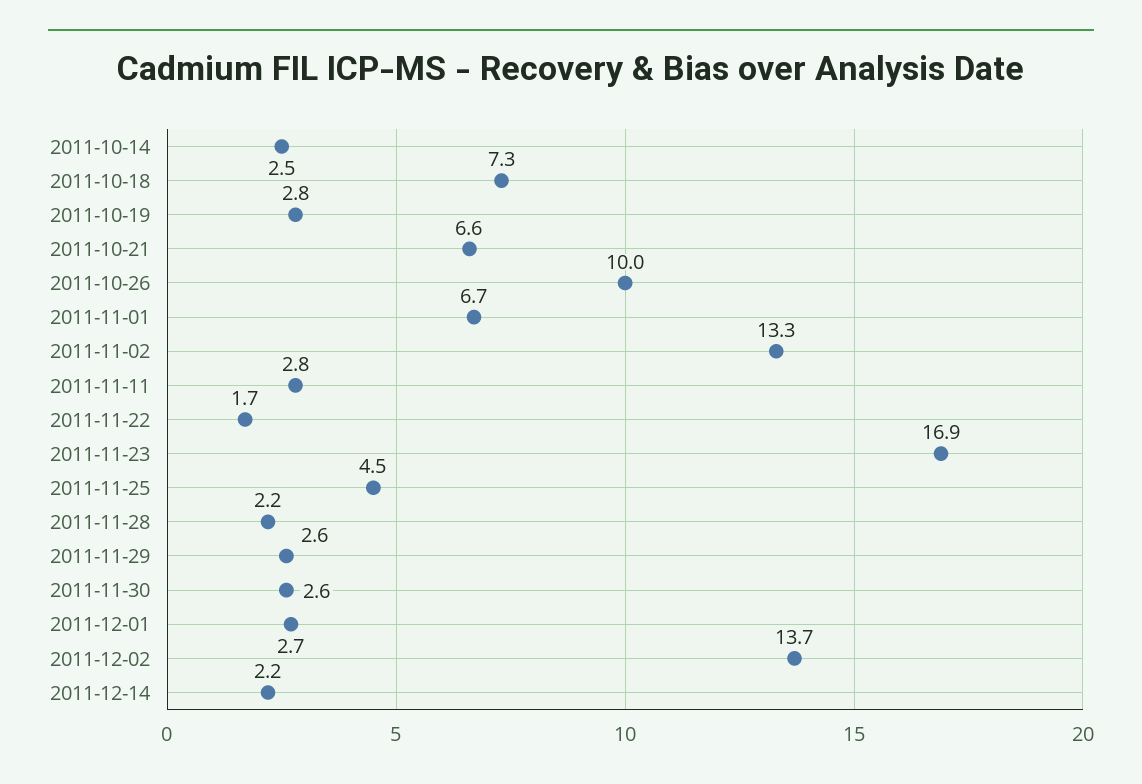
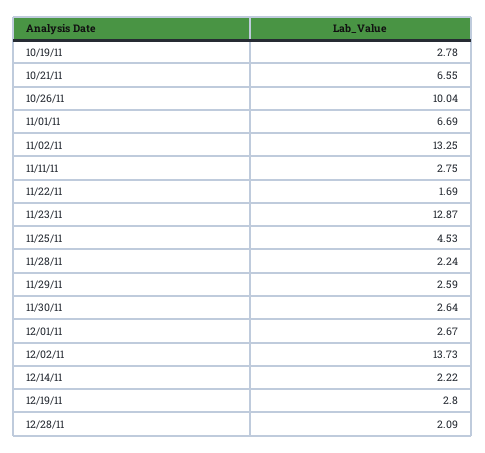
2011-10-14: 2.5 -> none
2011-10-18: 7.3 -> none
2011-11-23: 16.9 -> 12.87
12/19/11: none -> 2.8
12/28/11: none -> 2.09

